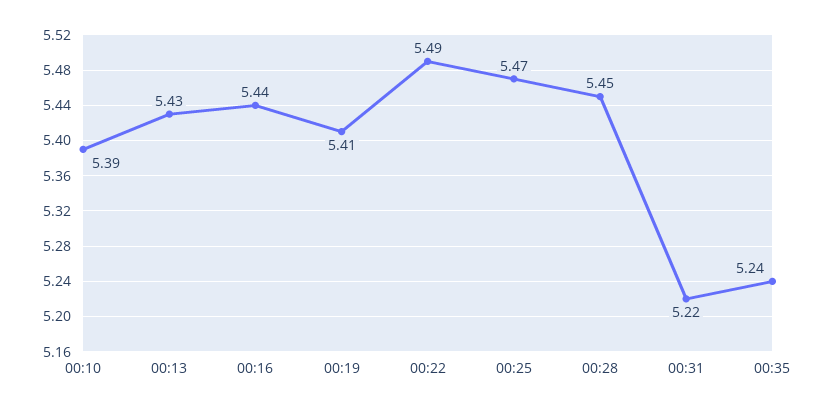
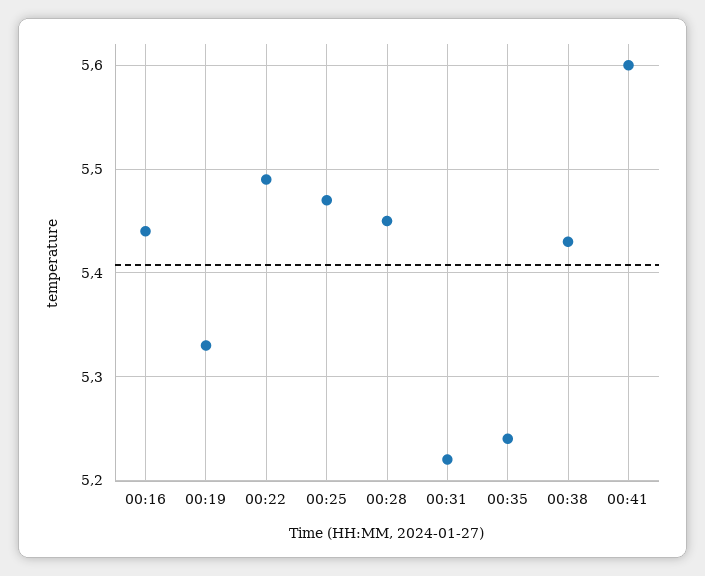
00:10: 5.39 -> none
00:13: 5.43 -> none
00:19: 5.41 -> 5.33
00:38: none -> 5.43
00:41: none -> 5.6

